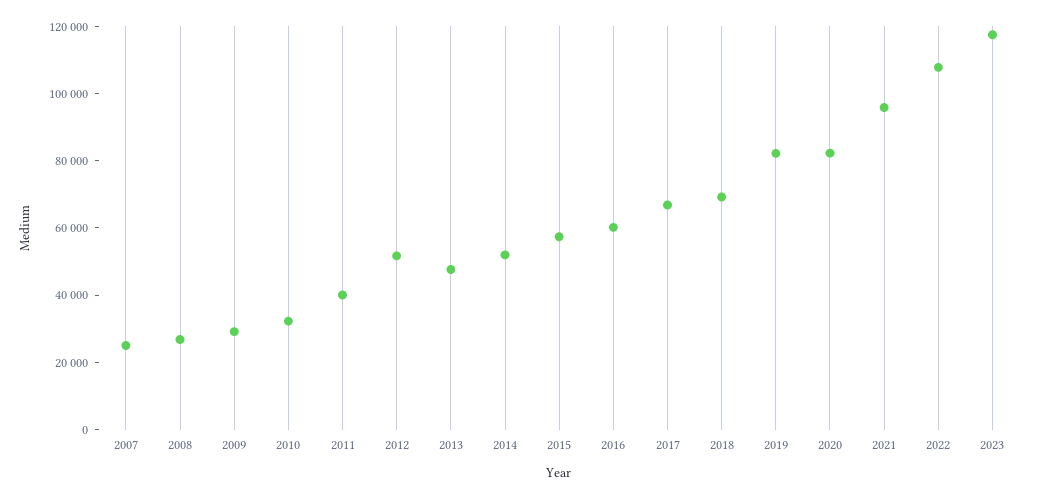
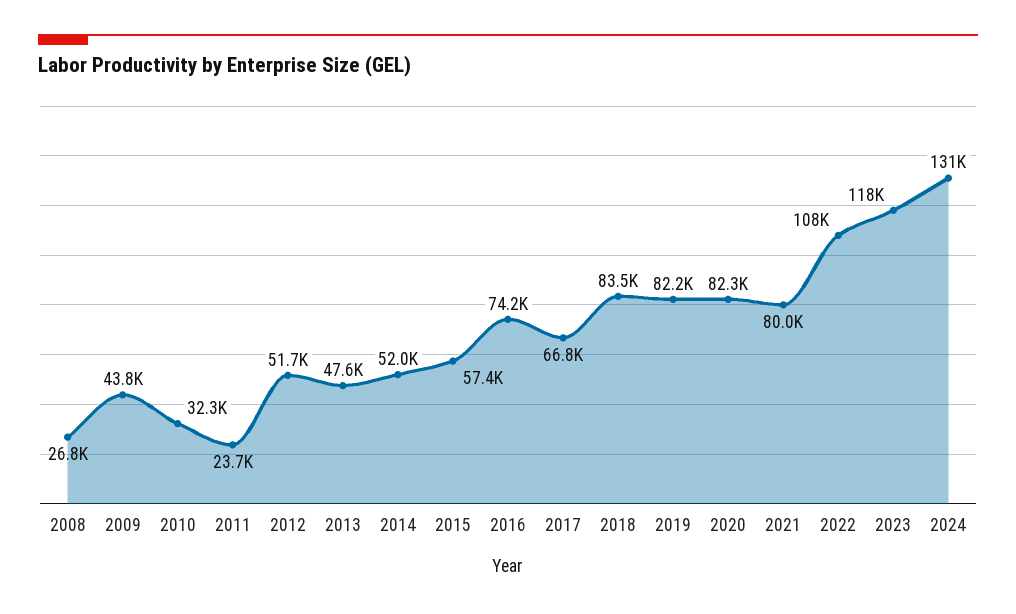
2007: 25000 -> none
2009: 30000 -> 43800
2011: 40000 -> 23700
2016: 60000 -> 74200
2018: 70000 -> 83500
2021: 95000 -> 80000
2024: none -> 131000

